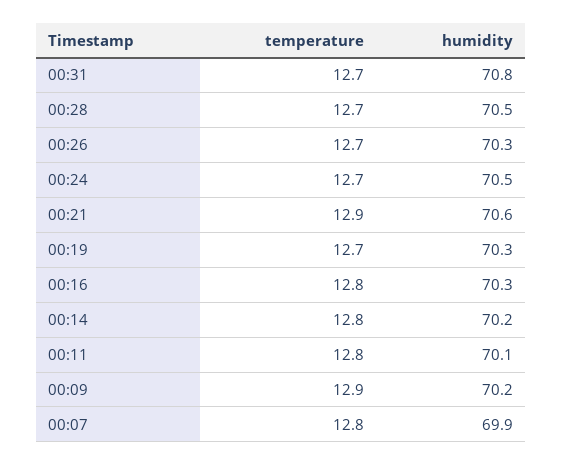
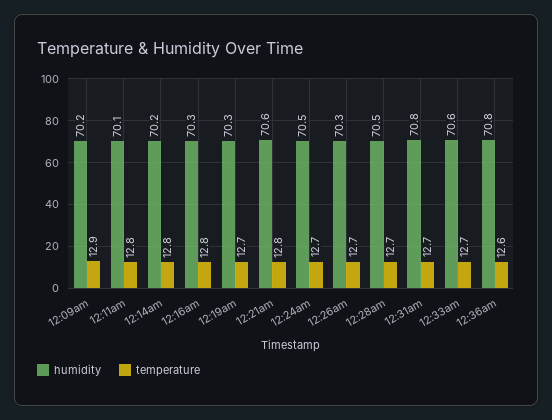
temperature, 00:21: 12.9 -> 12.8
temperature, 00:07: 12.8 -> none
humidity, 00:07: 69.9 -> none
humidity, 12:33am: none -> 70.6
temperature, 12:33am: none -> 12.7
humidity, 12:36am: none -> 70.8
temperature, 12:36am: none -> 12.6

